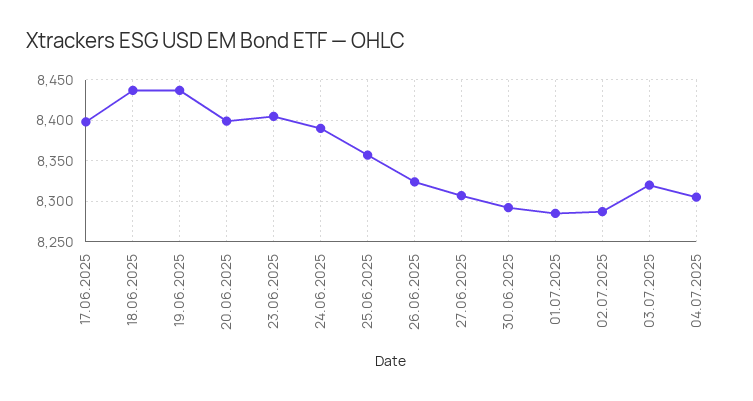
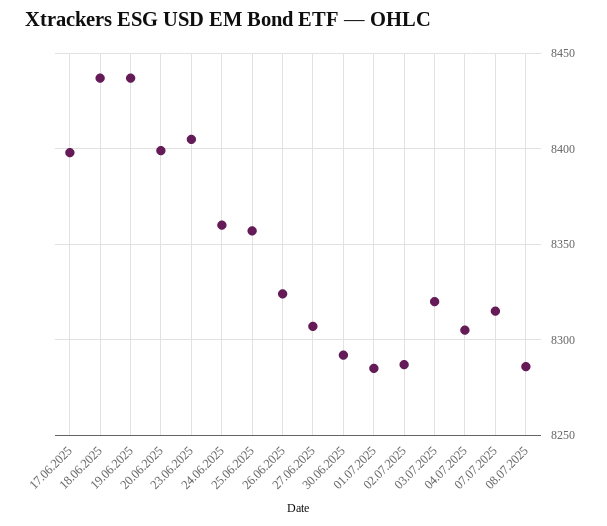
24.06.2025: 8390 -> 8360
07.07.2025: none -> 8315
08.07.2025: none -> 8285

